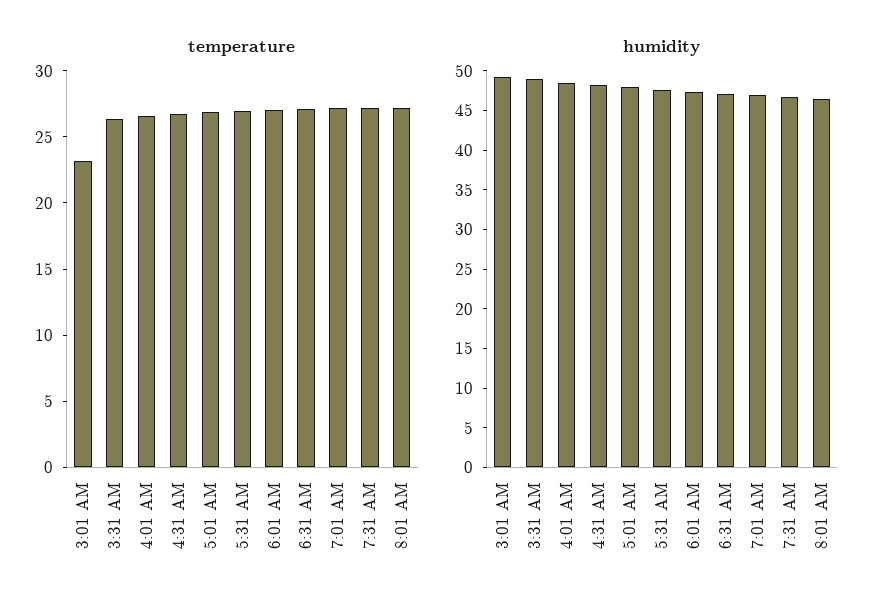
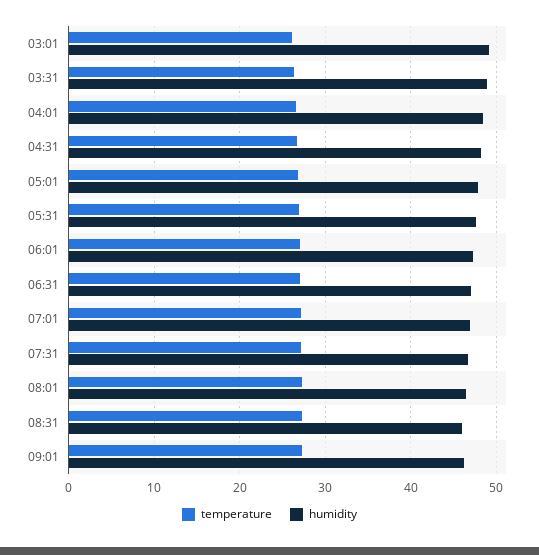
temperature, 3:01 AM: 23 -> 26
temperature, 08:31: none -> 27
humidity, 08:31: none -> 46
temperature, 09:01: none -> 27
humidity, 09:01: none -> 46

